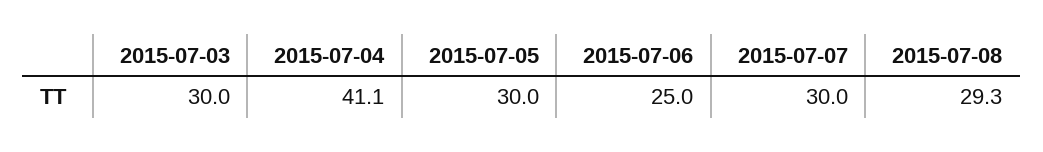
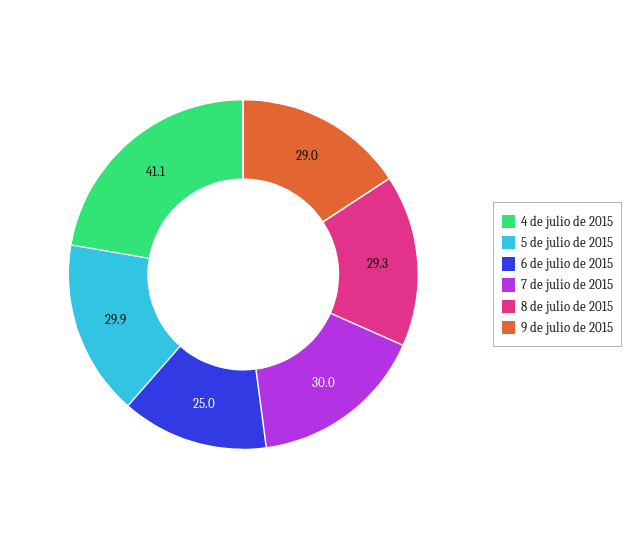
2015-07-03: 30 -> none
2015-07-05: 30 -> 29.9
9 de julio de 2015: none -> 29

